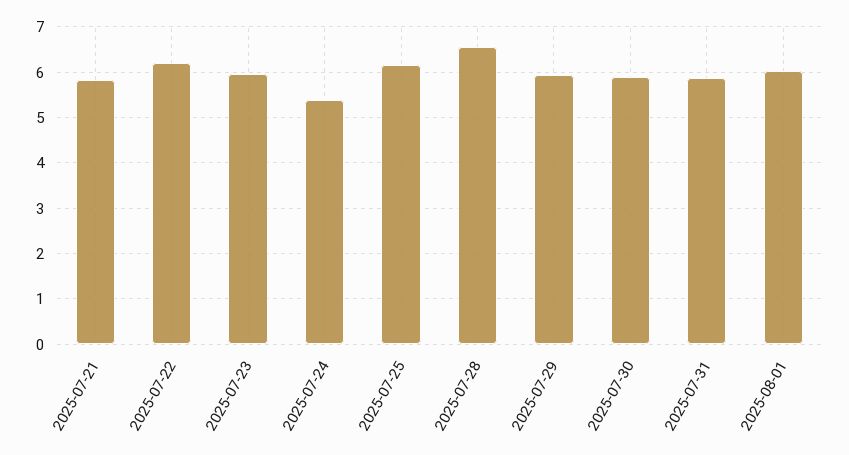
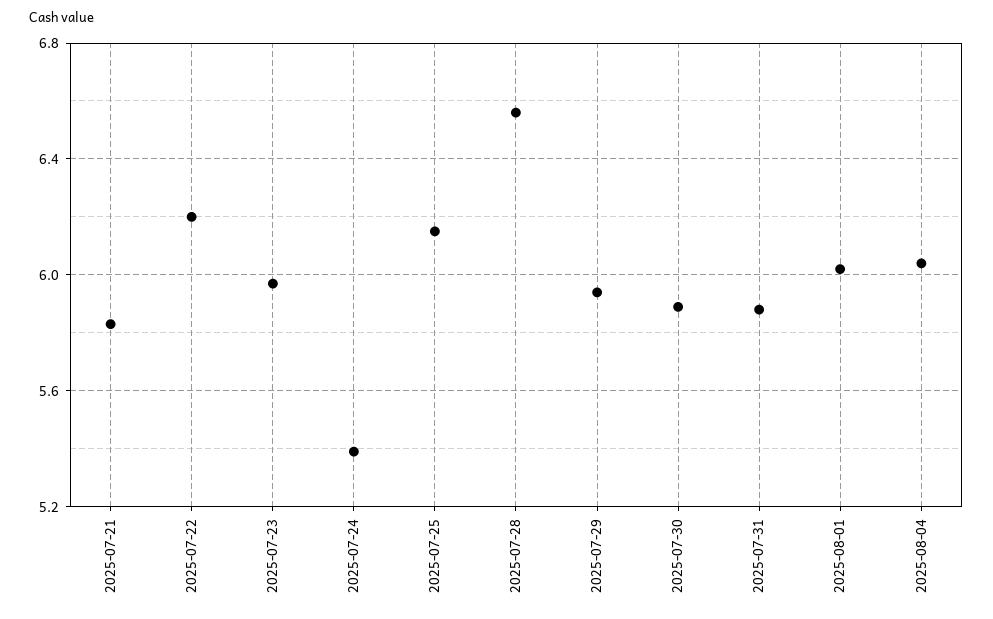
2025-08-04: none -> 6.05

